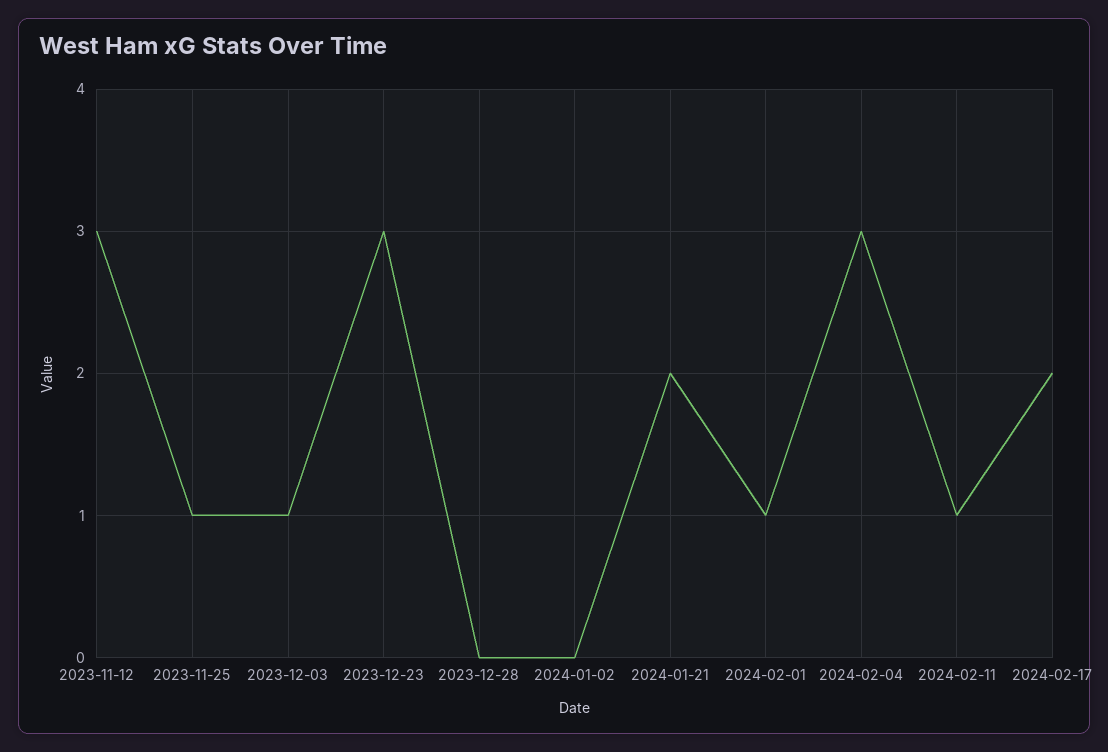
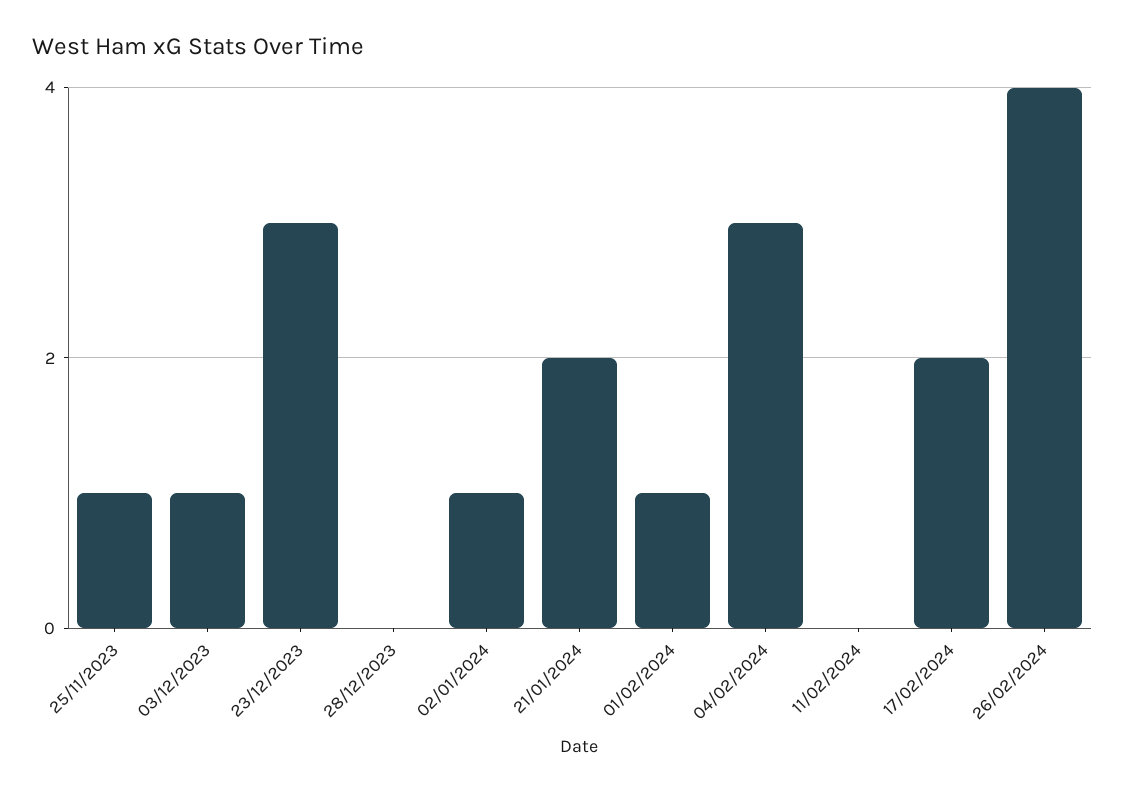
2023-11-12: 3 -> none
2024-01-02: 0 -> 1
2024-02-11: 1 -> 0
26/02/2024: none -> 4

